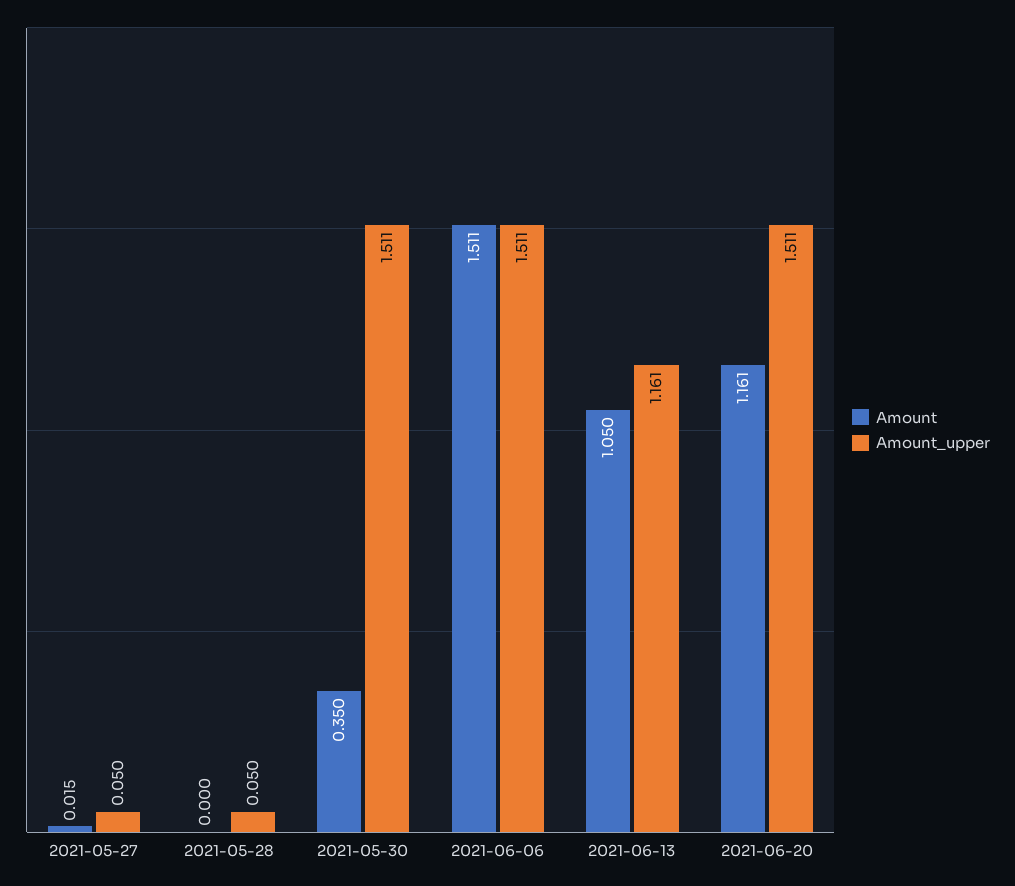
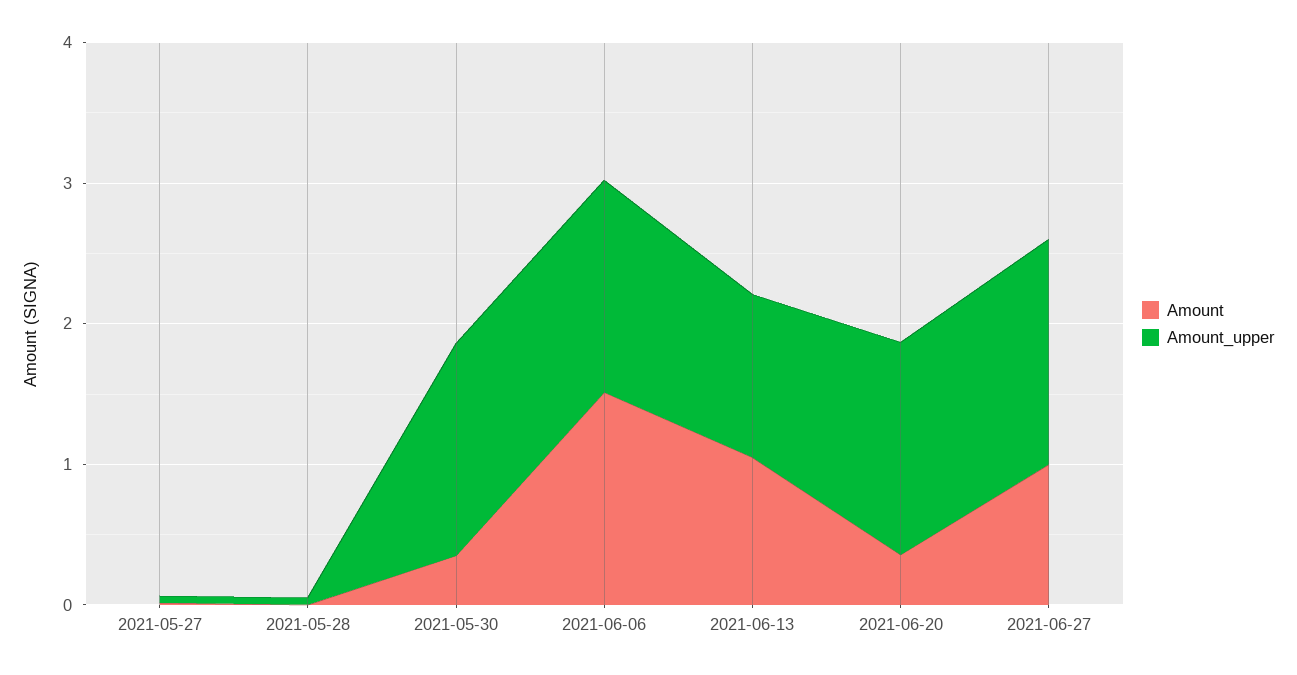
Amount, 2021-06-20: 1.161 -> 0.4
Amount, 2021-06-27: none -> 1
Amount_upper, 2021-06-27: none -> 1.6

